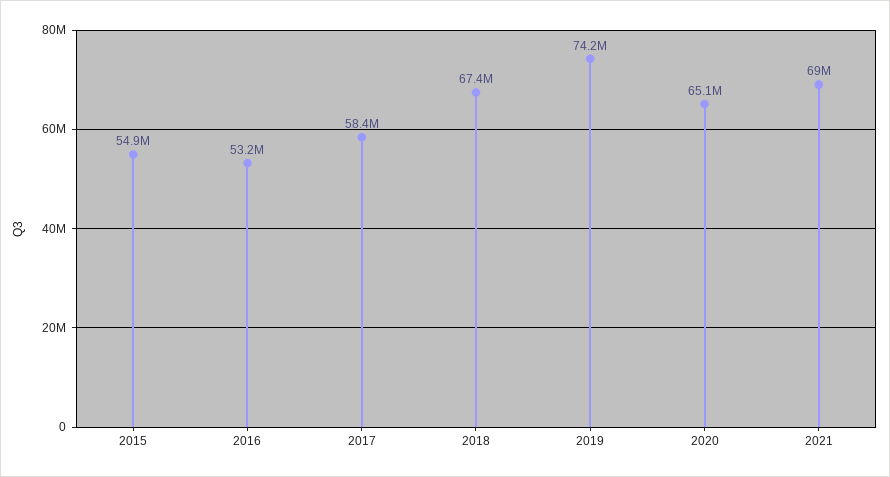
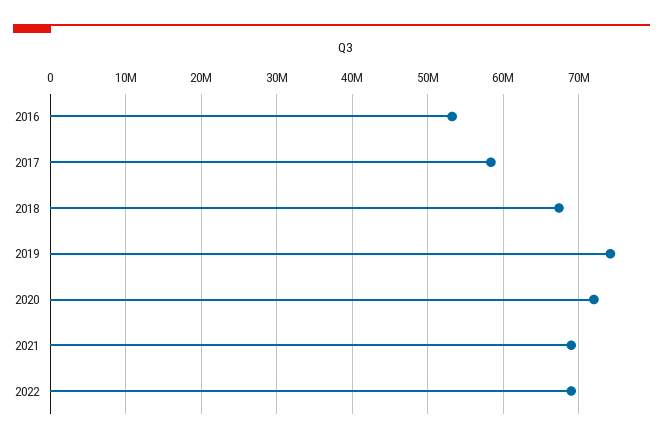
2015: 54900000 -> none
2020: 65100000 -> 72000000
2022: none -> 69000000

